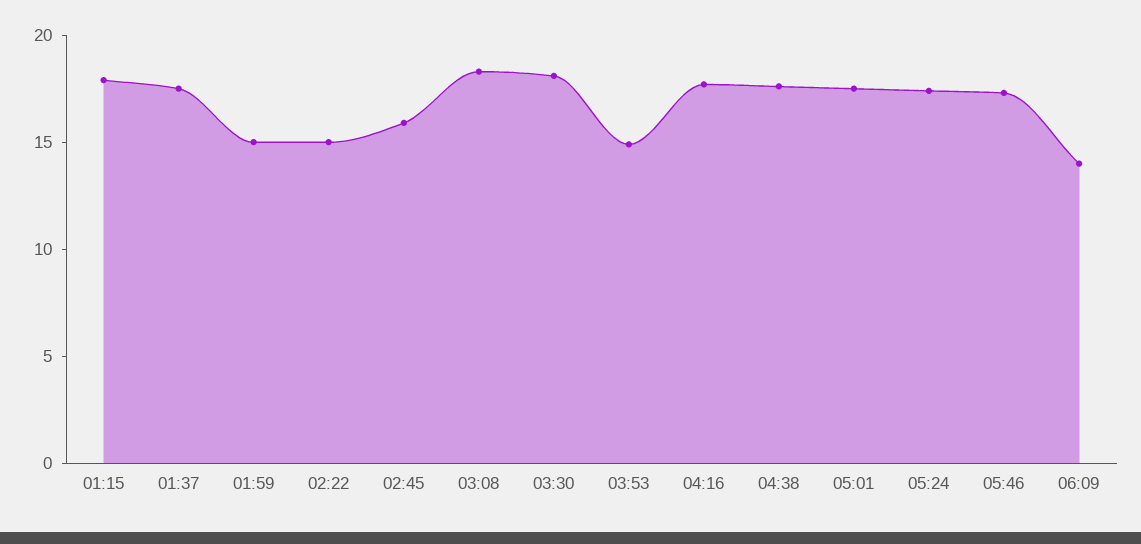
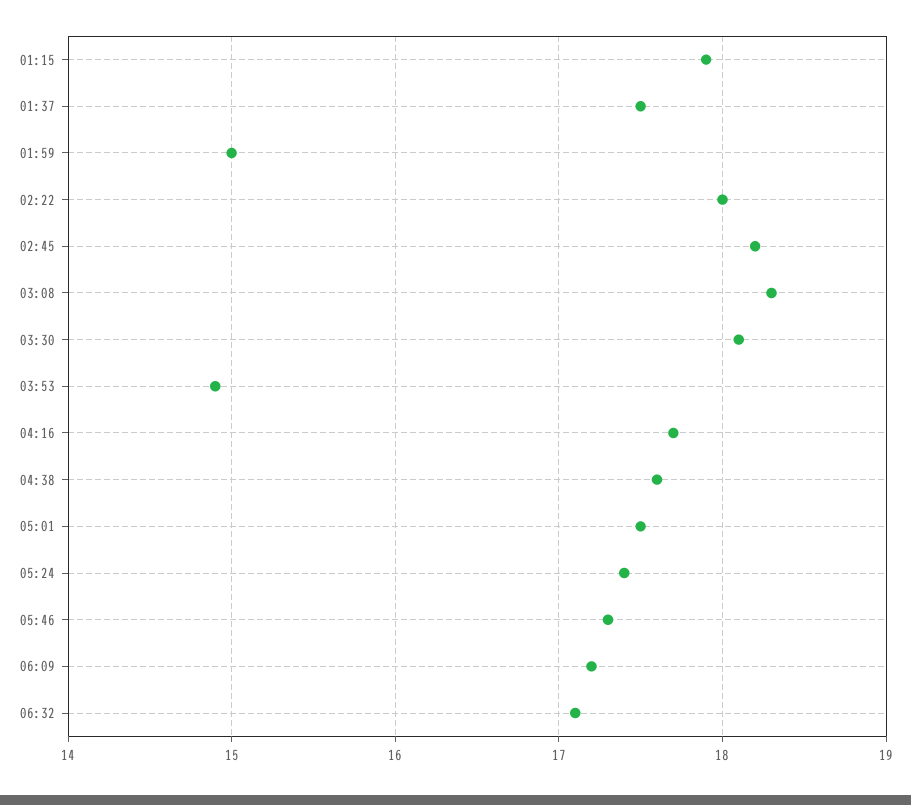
02:22: 15 -> 18
02:45: 16 -> 18.2
06:09: 14 -> 17.2
06:32: none -> 17.1

